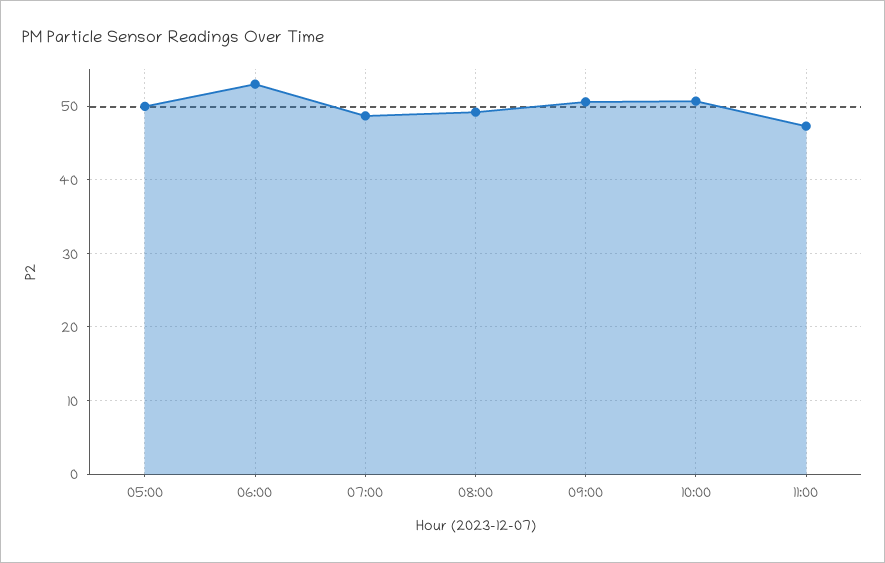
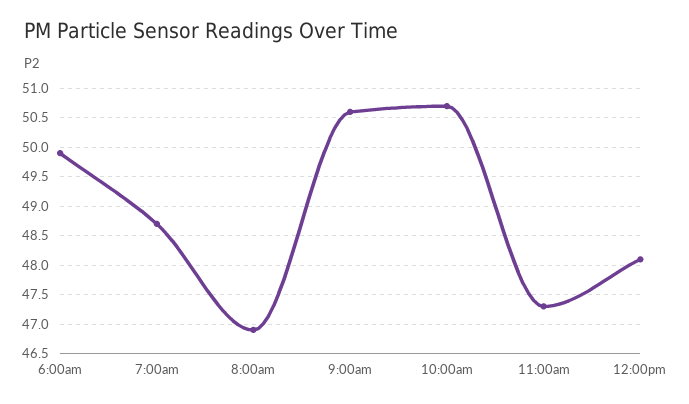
05:00: 50 -> none
06:00: 53 -> 50
08:00: 49 -> 47
12:00pm: none -> 48

